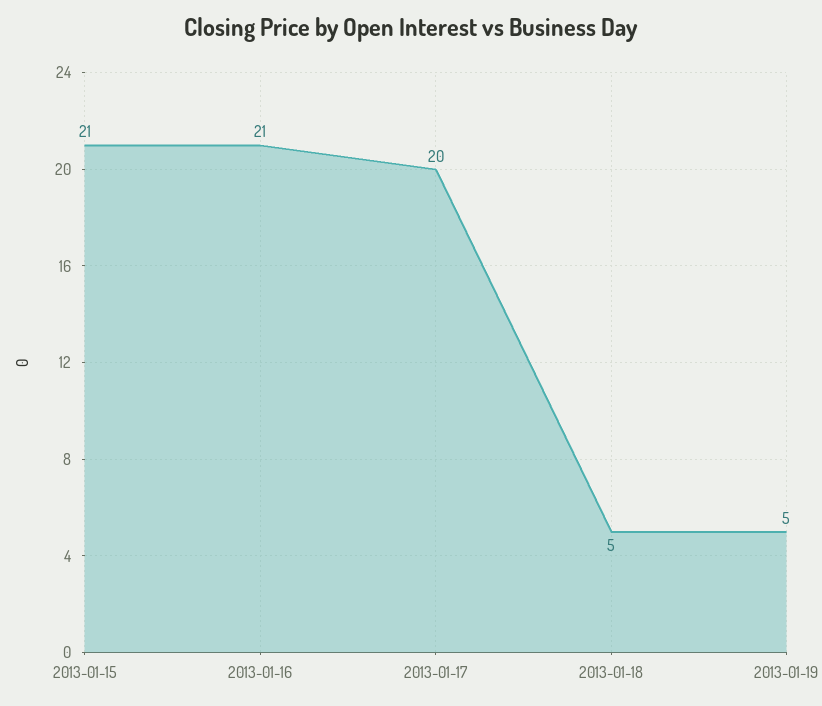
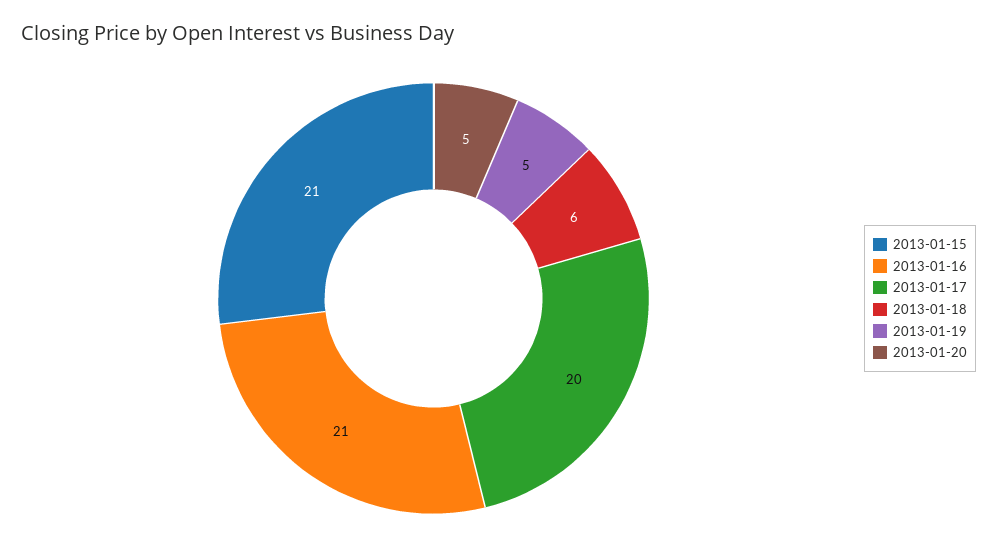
2013-01-18: 5 -> 6
2013-01-20: none -> 5

